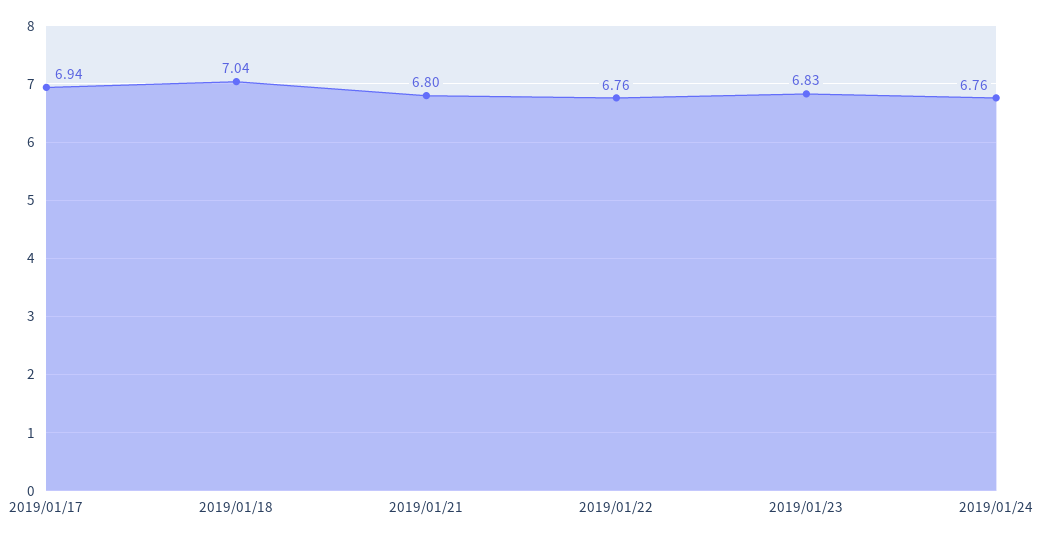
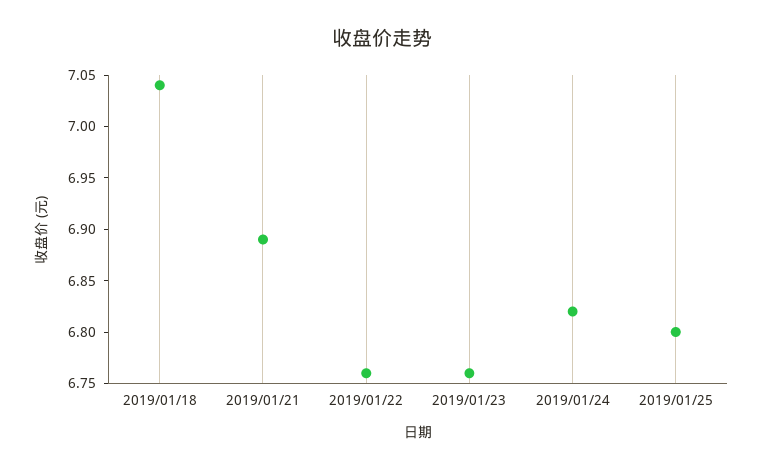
2019/01/17: 6.94 -> none
2019/01/21: 6.8 -> 6.89
2019/01/23: 6.83 -> 6.76
2019/01/24: 6.76 -> 6.82
2019/01/25: none -> 6.8

